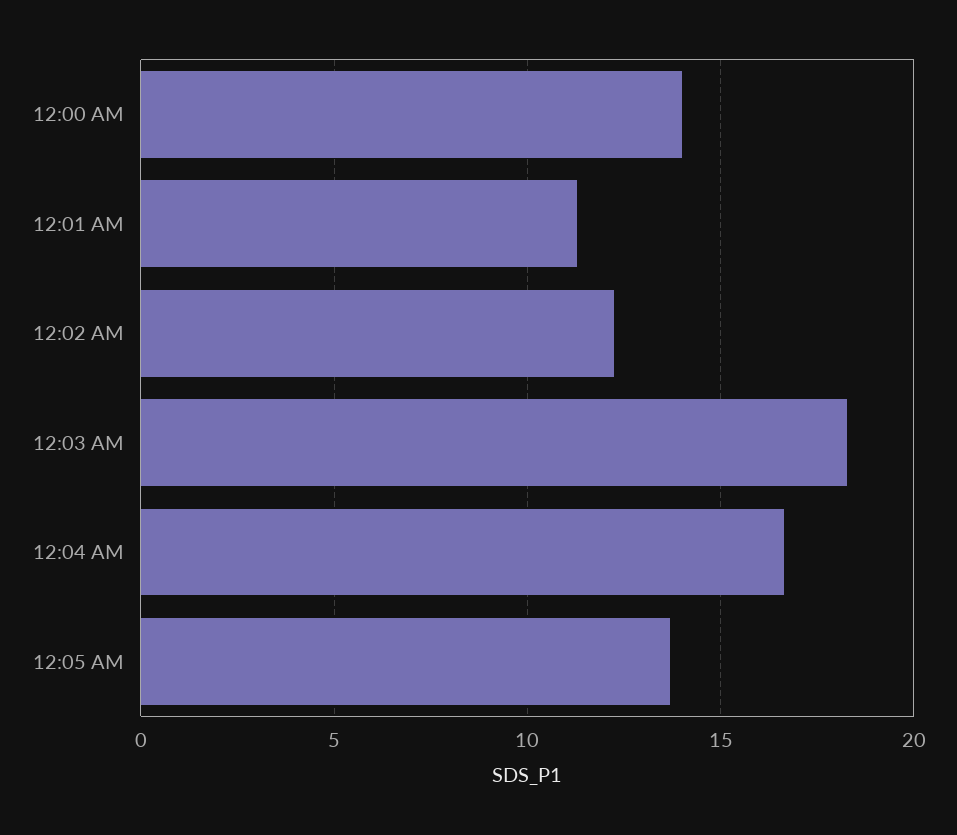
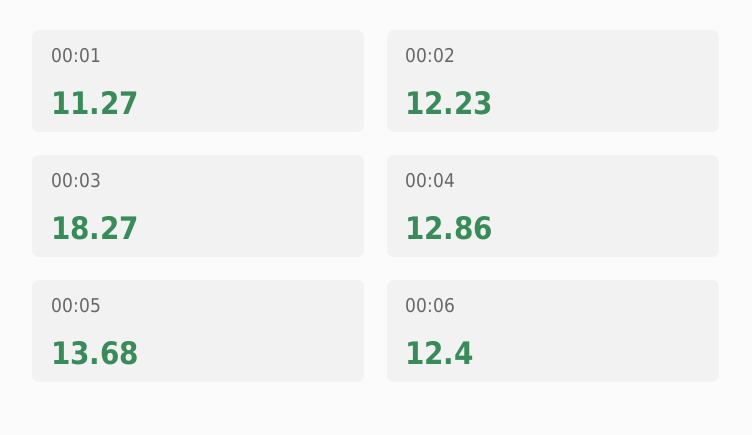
12:00 AM: 14 -> none
12:04 AM: 16.5 -> 12.86
00:06: none -> 12.4

